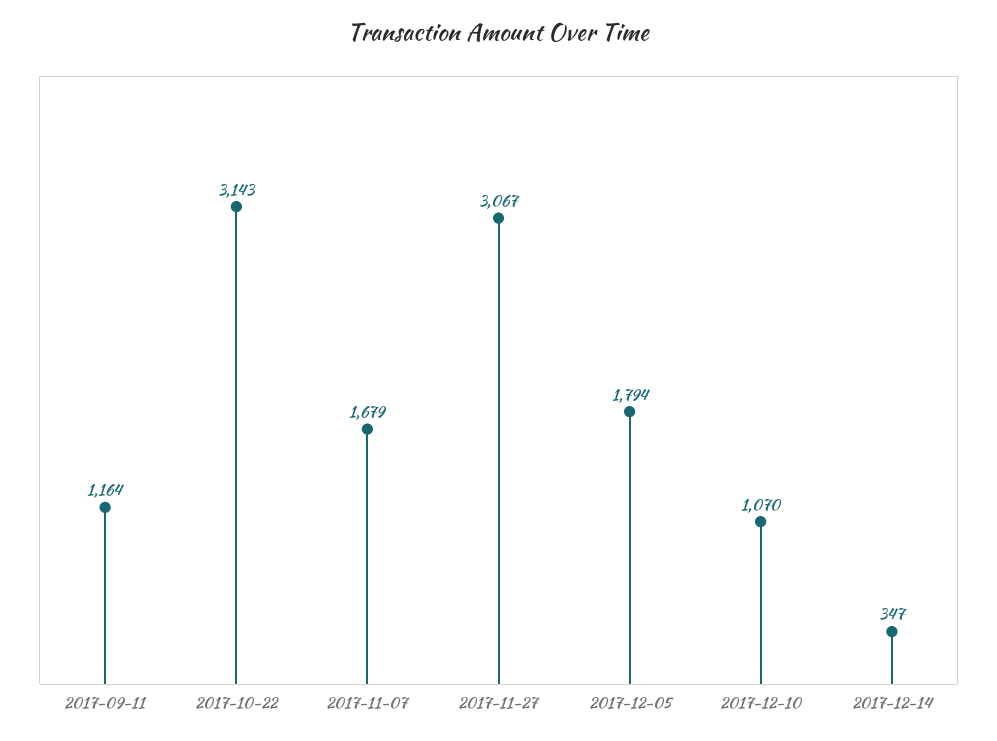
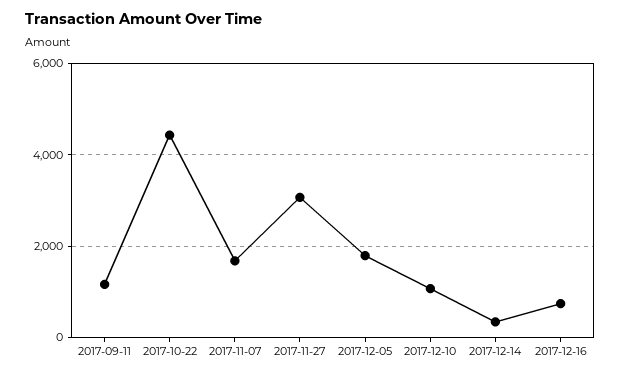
2017-10-22: 3143 -> 4400
2017-12-16: none -> 800

